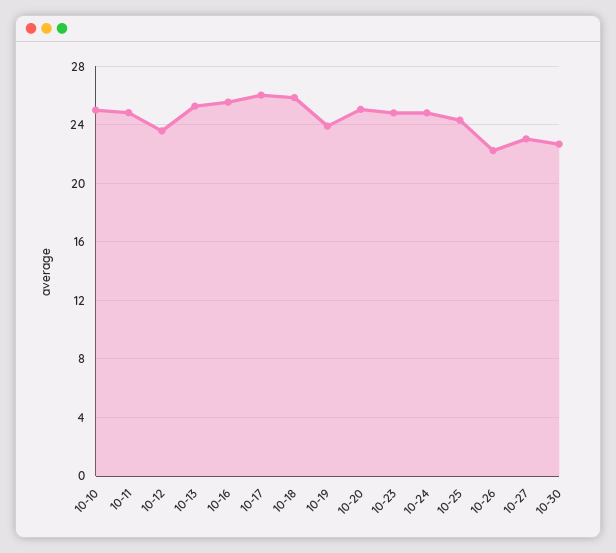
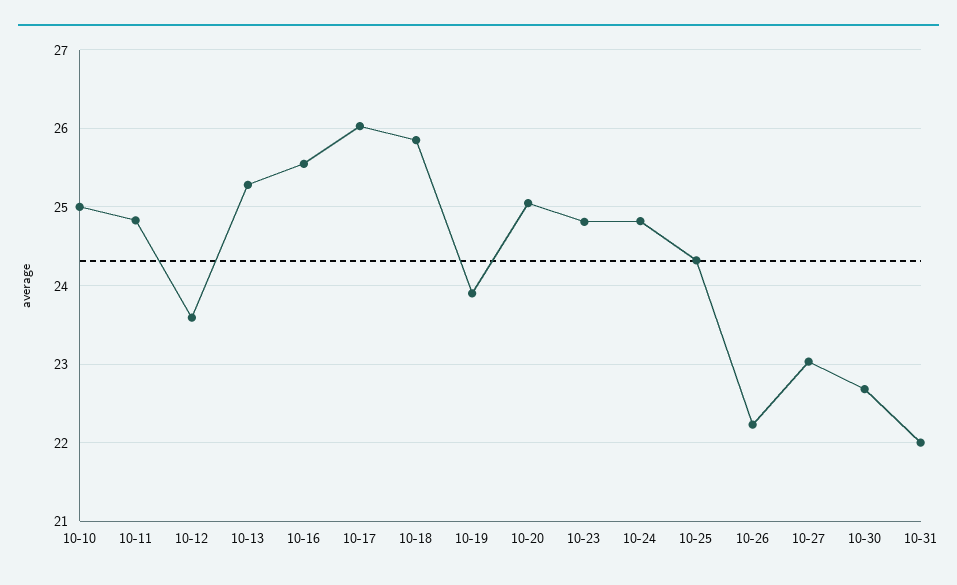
10-31: none -> 22

